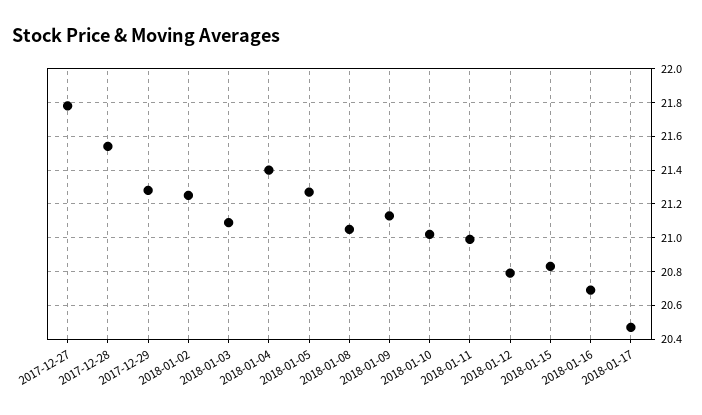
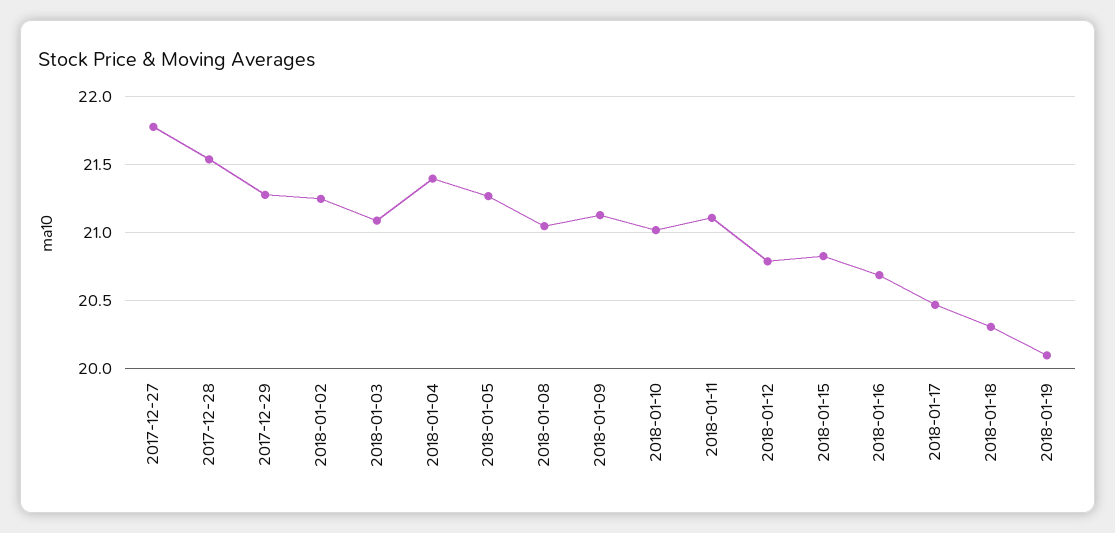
2018-01-11: 21 -> 21.1
2018-01-18: none -> 20.3
2018-01-19: none -> 20.1

